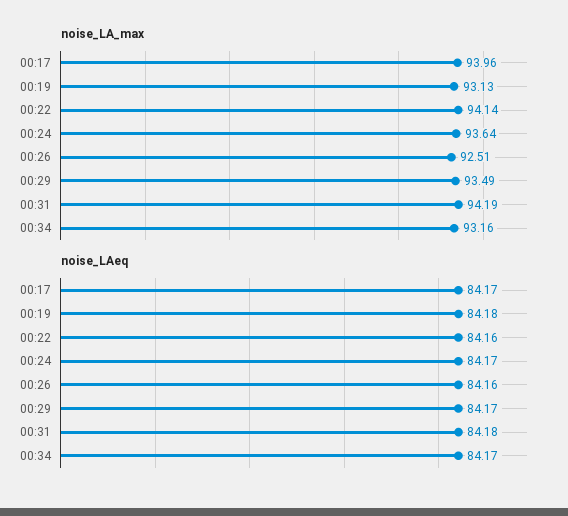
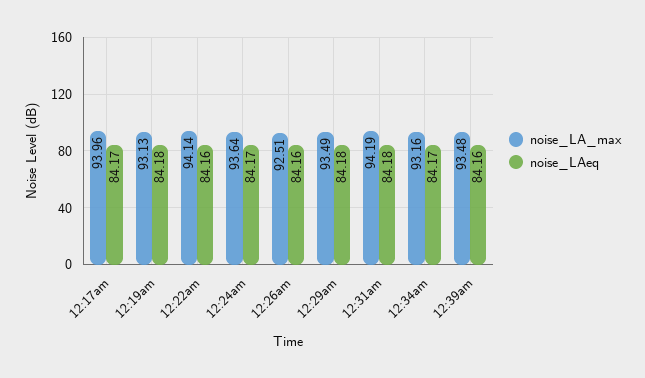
noise_LAeq, 00:29: 84.17 -> 84.18
noise_LA_max, 12:39am: none -> 93.48
noise_LAeq, 12:39am: none -> 84.16

